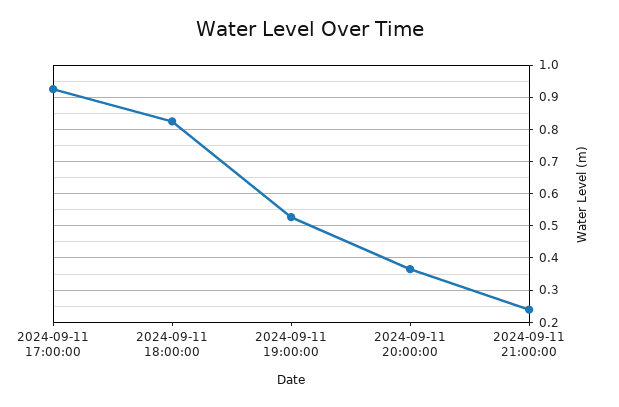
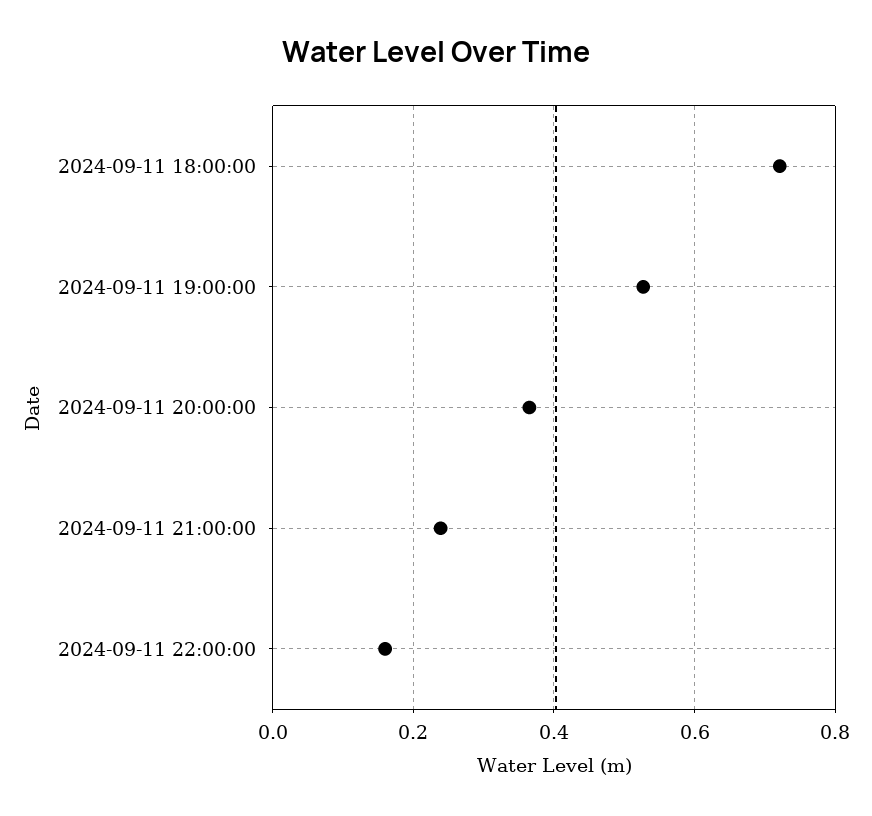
2024-09-11 17:00:00: 0.92 -> none
2024-09-11 18:00:00: 0.82 -> 0.72
2024-09-11 22:00:00: none -> 0.16

